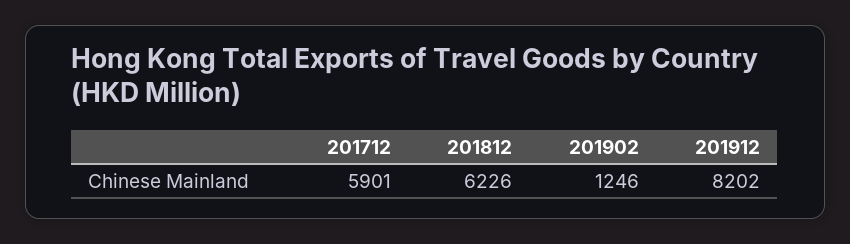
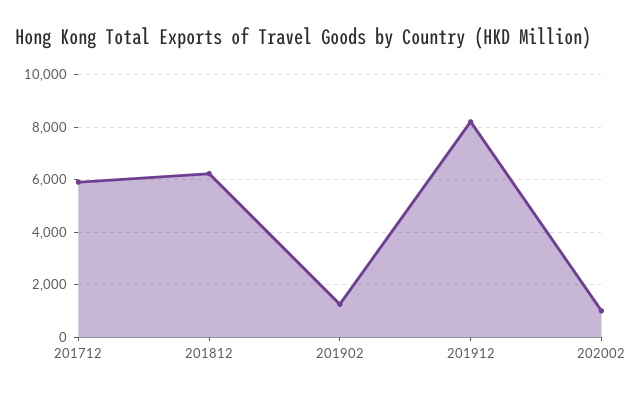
202002: none -> 1000

